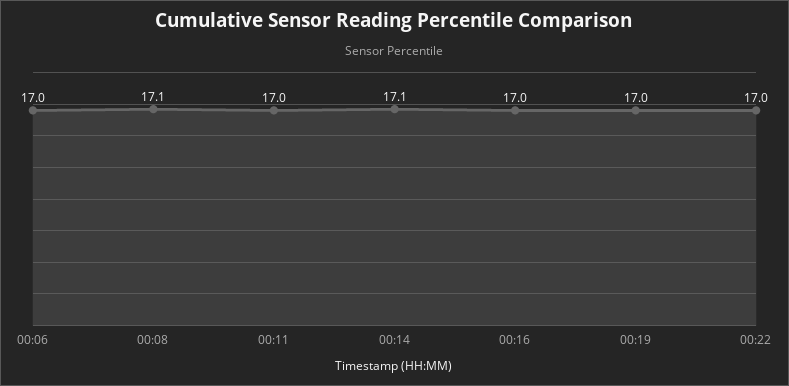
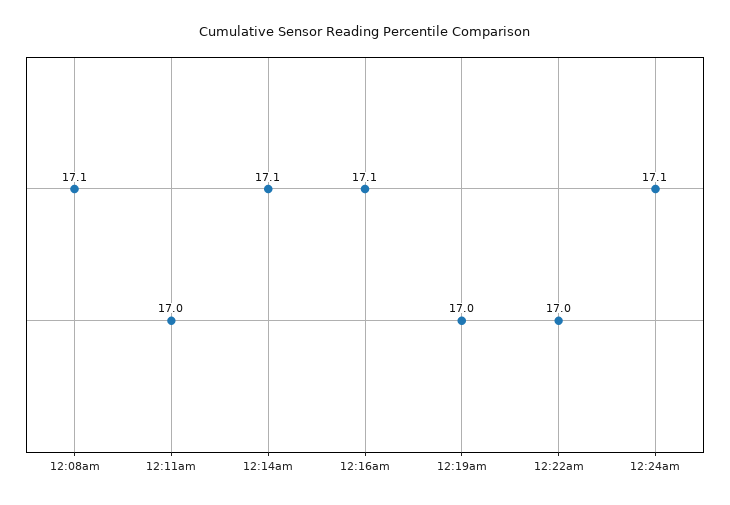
00:06: 17 -> none
00:16: 17 -> 17.1
12:24am: none -> 17.1

